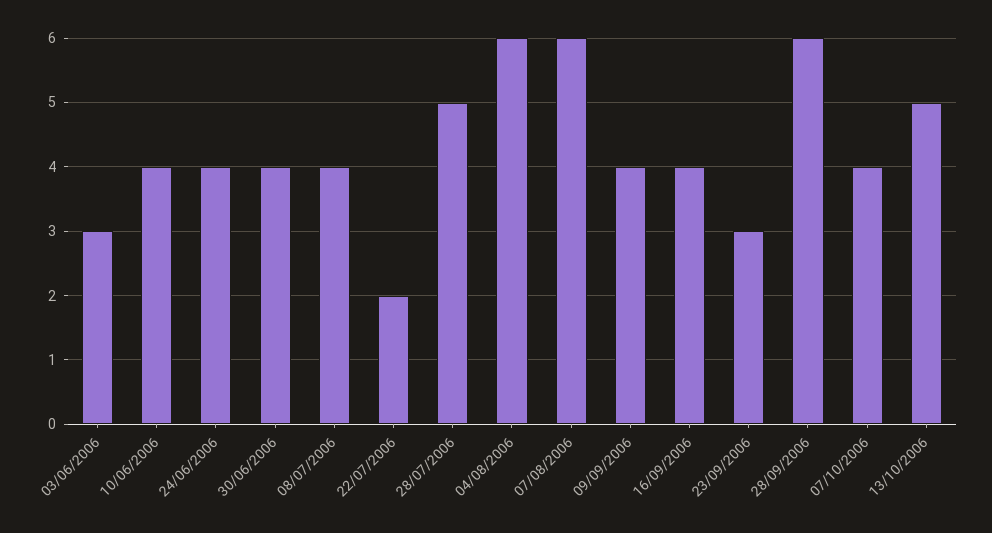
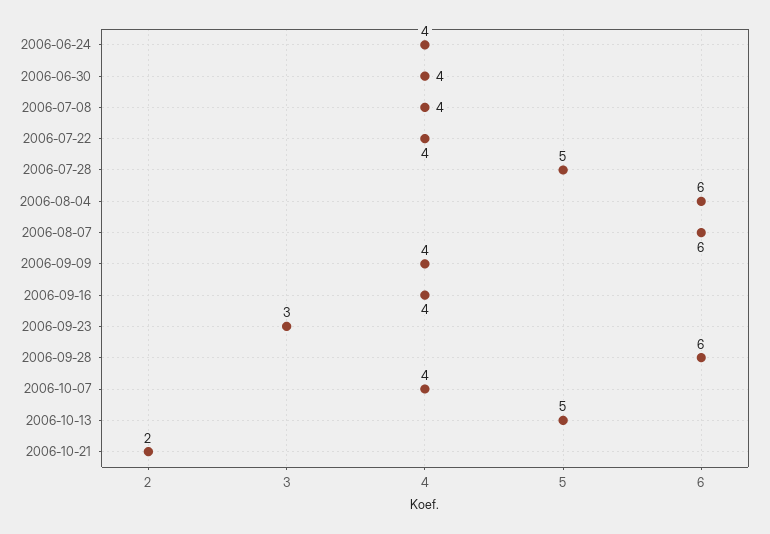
03/06/2006: 3 -> none
10/06/2006: 4 -> none
22/07/2006: 2 -> 4
2006-10-21: none -> 2

